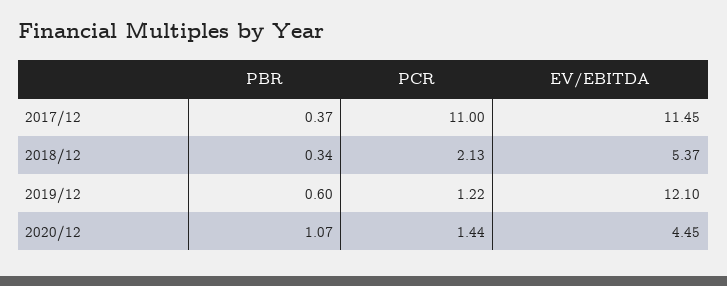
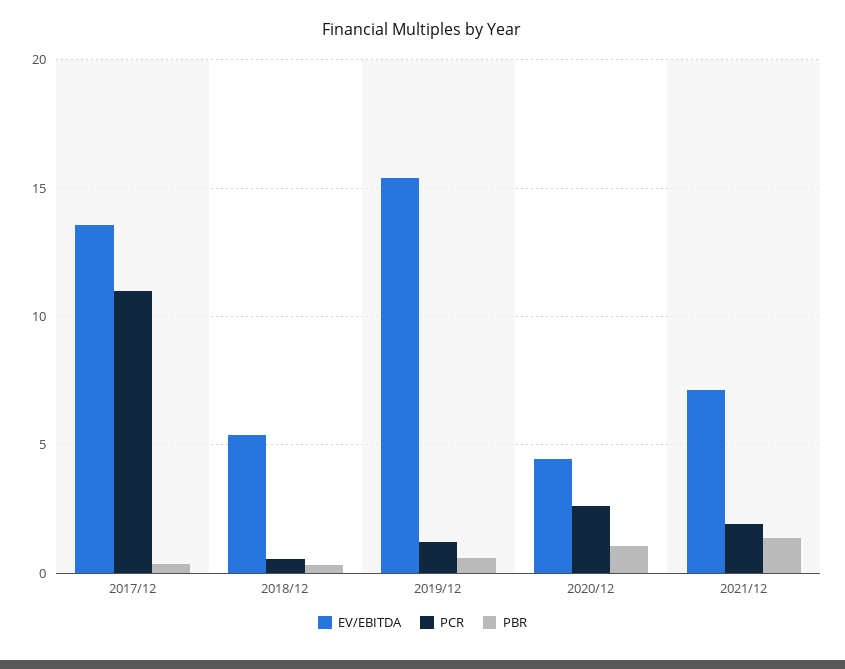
EV/EBITDA, 2017/12: 11.45 -> 13.5
PCR, 2018/12: 2.13 -> 0.5
EV/EBITDA, 2019/12: 12.1 -> 15.5
PCR, 2020/12: 1.44 -> 2.5
EV/EBITDA, 2021/12: none -> 7
PCR, 2021/12: none -> 2
PBR, 2021/12: none -> 1.5

